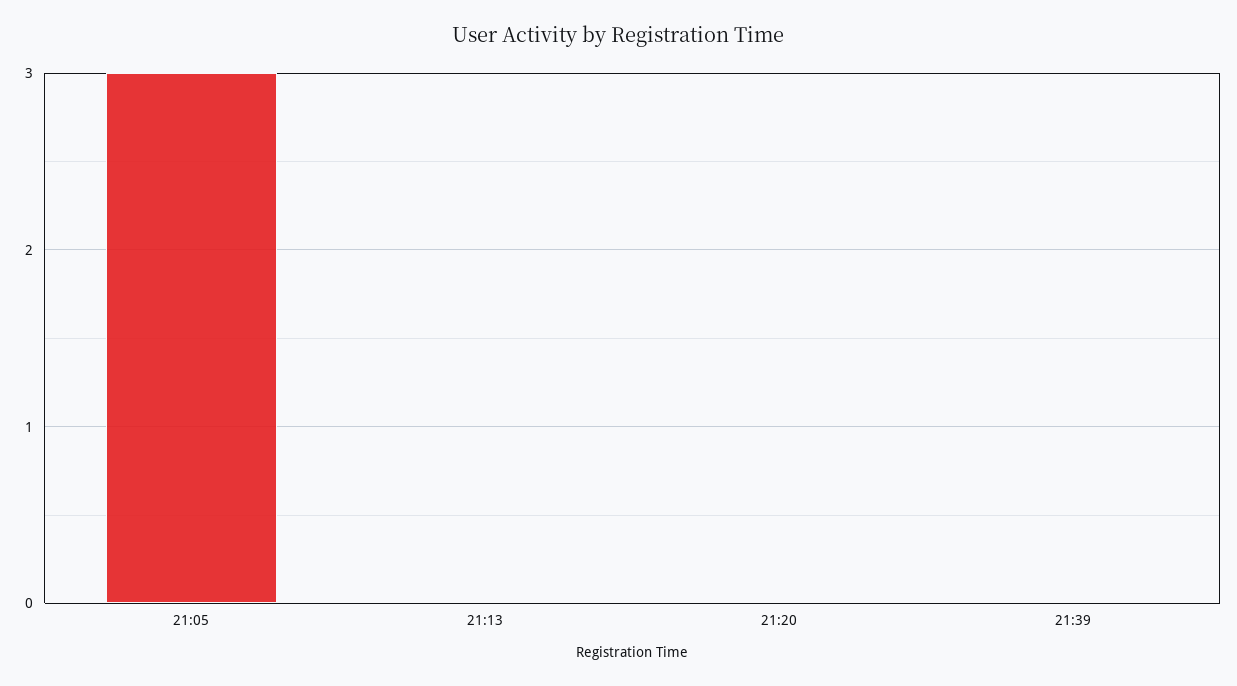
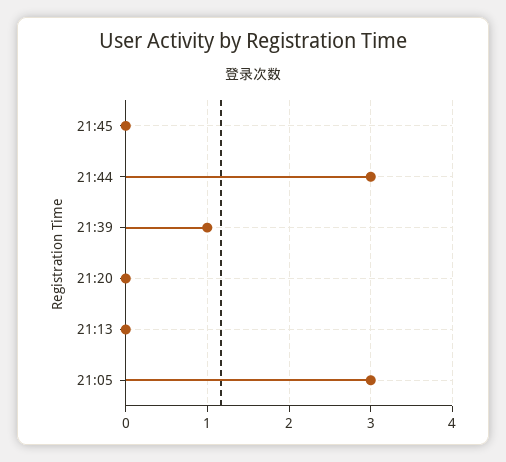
21:39: 0 -> 1
21:45: none -> 0
21:44: none -> 3

